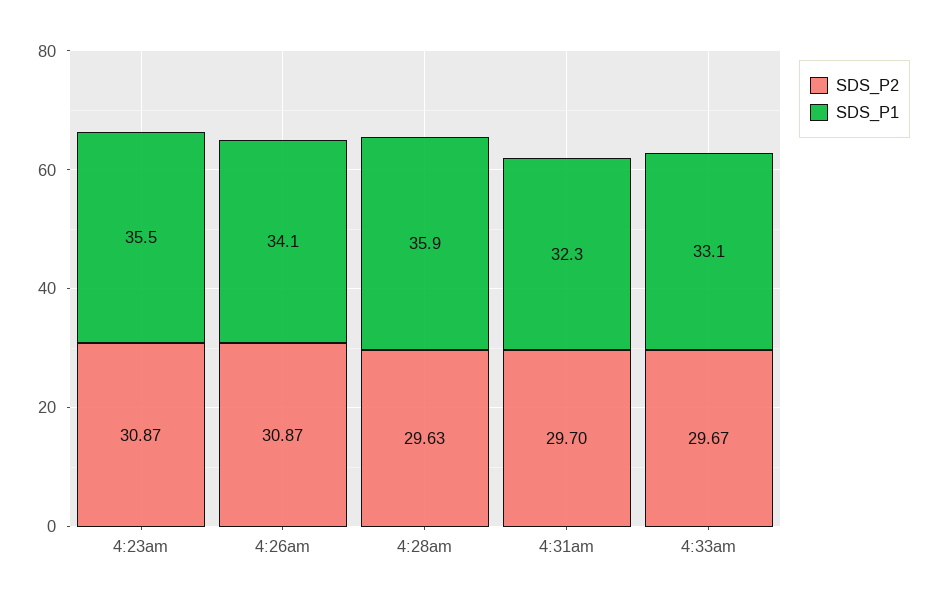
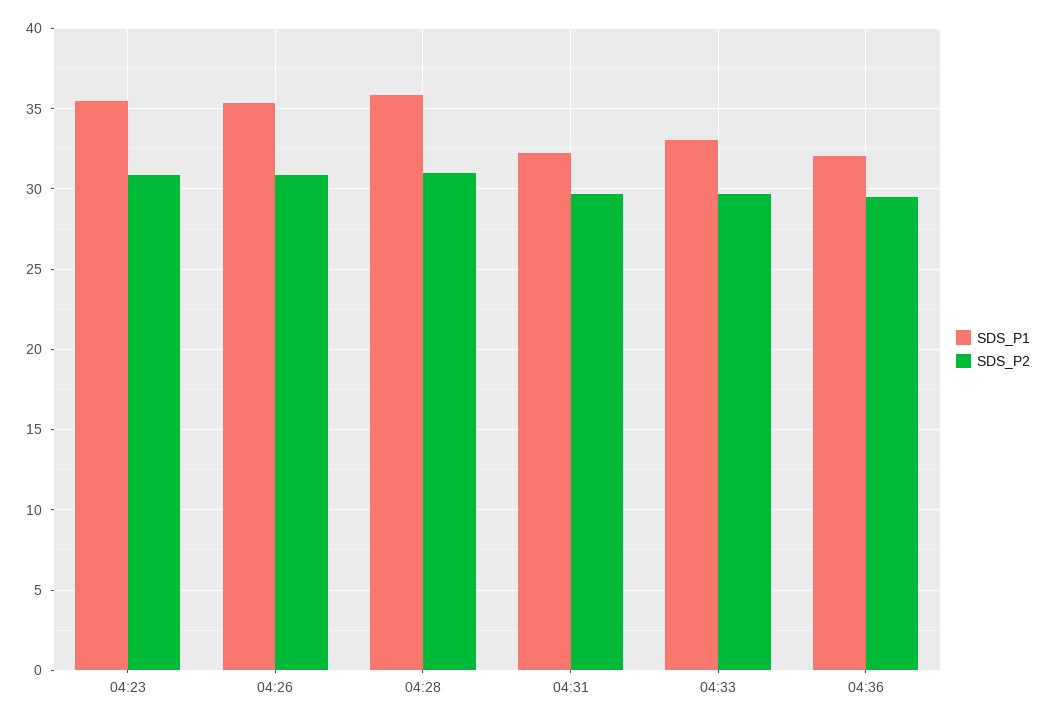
SDS_P1, 4:26am: 34.1 -> 35.5
SDS_P2, 4:28am: 29.63 -> 31
SDS_P1, 04:36: none -> 32
SDS_P2, 04:36: none -> 29.5

